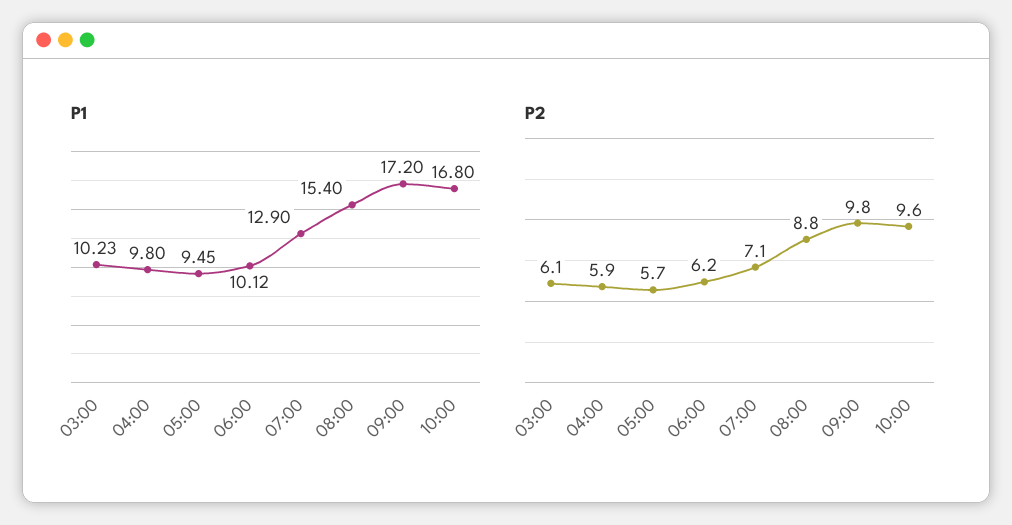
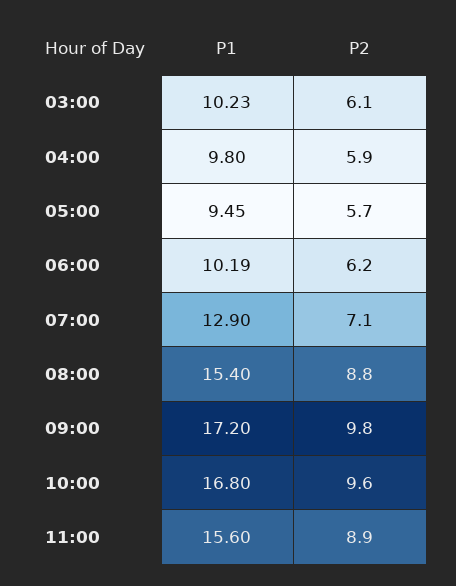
P1, 06:00: 10.12 -> 10.19
P1, 11:00: none -> 15.6
P2, 11:00: none -> 8.9

